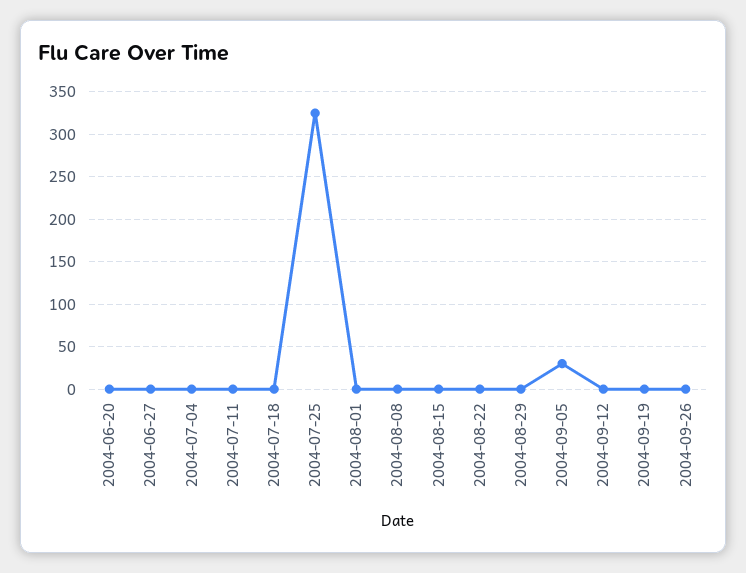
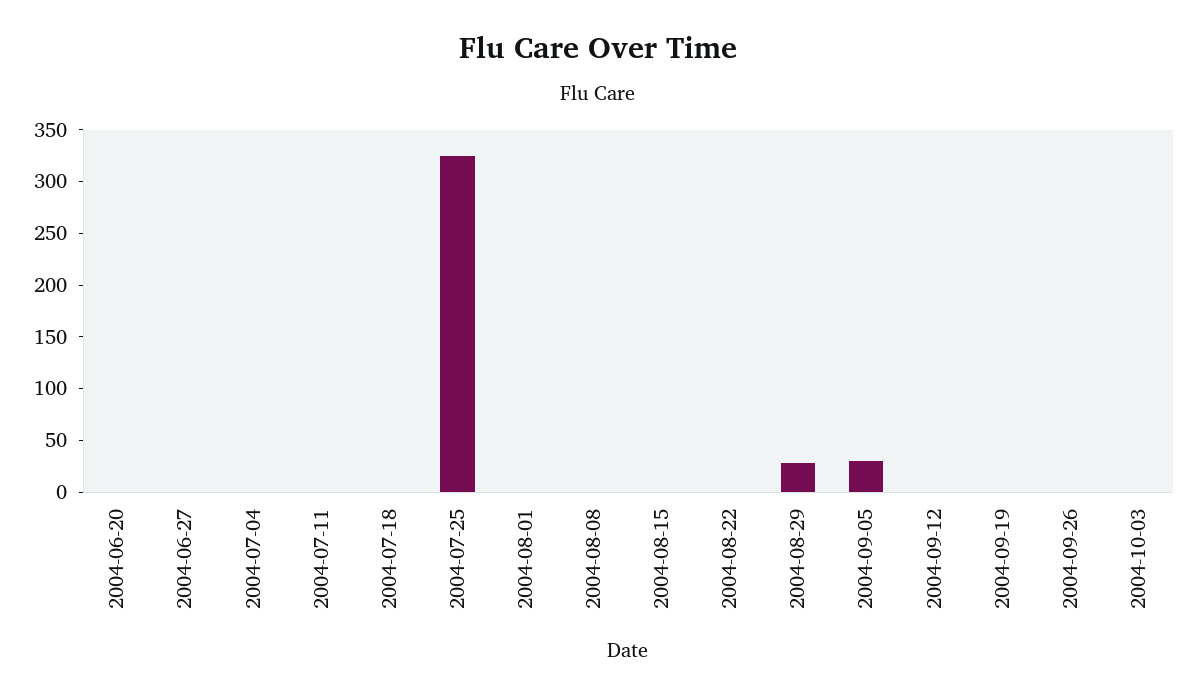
2004-08-29: 0 -> 30
2004-10-03: none -> 0

